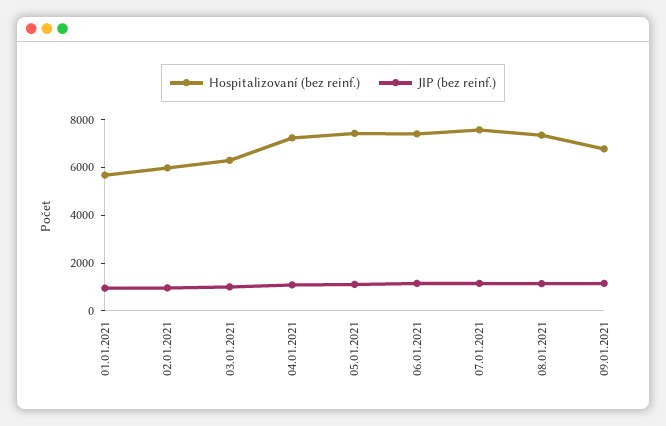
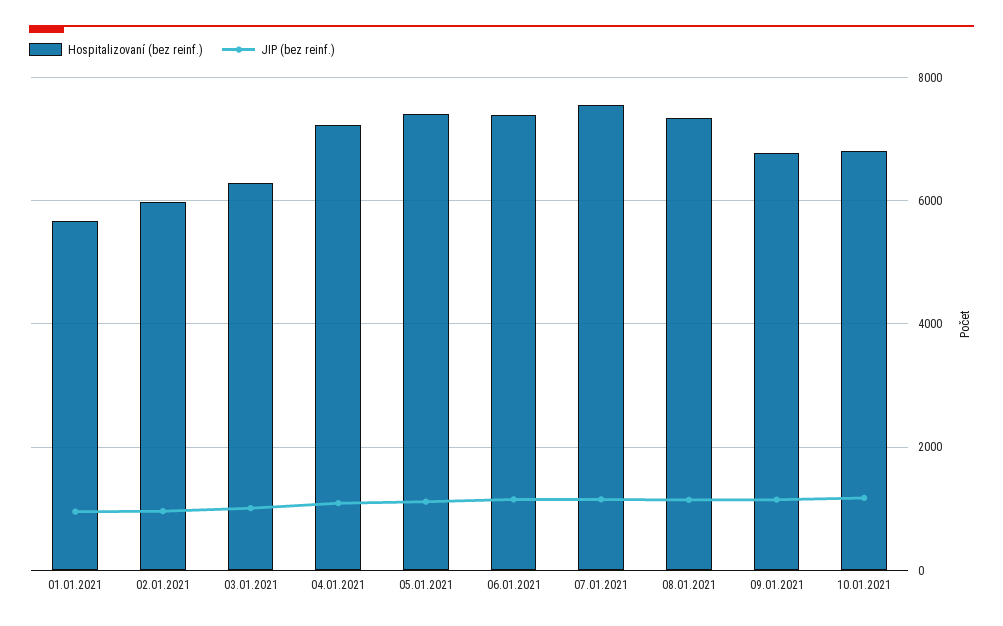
Hospitalizovaní (bez reinf.), 10.01.2021: none -> 6800
JIP (bez reinf.), 10.01.2021: none -> 1200

